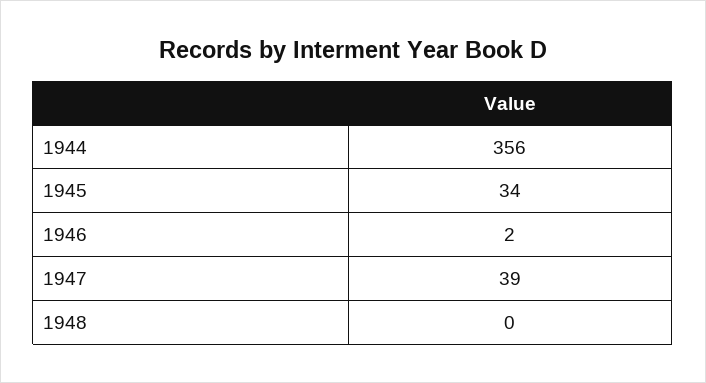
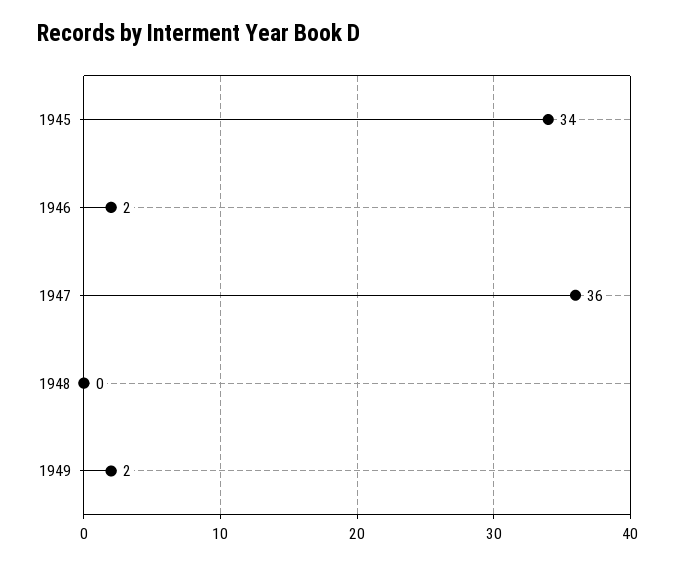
1944: 356 -> none
1947: 39 -> 36
1949: none -> 2

